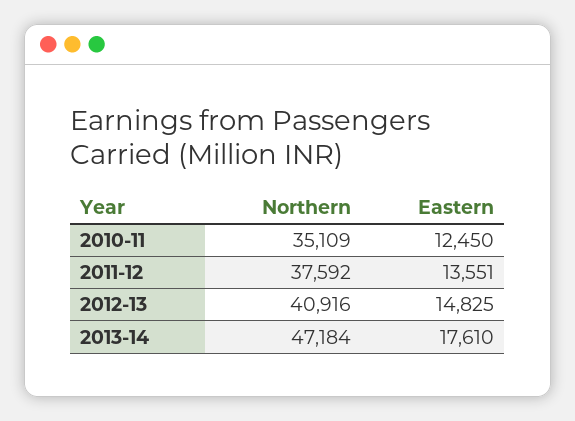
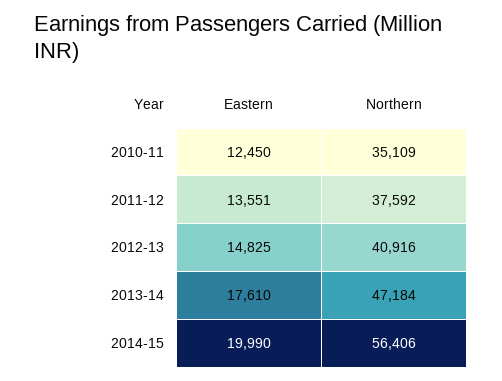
Eastern, 2014-15: none -> 19990
Northern, 2014-15: none -> 56406

